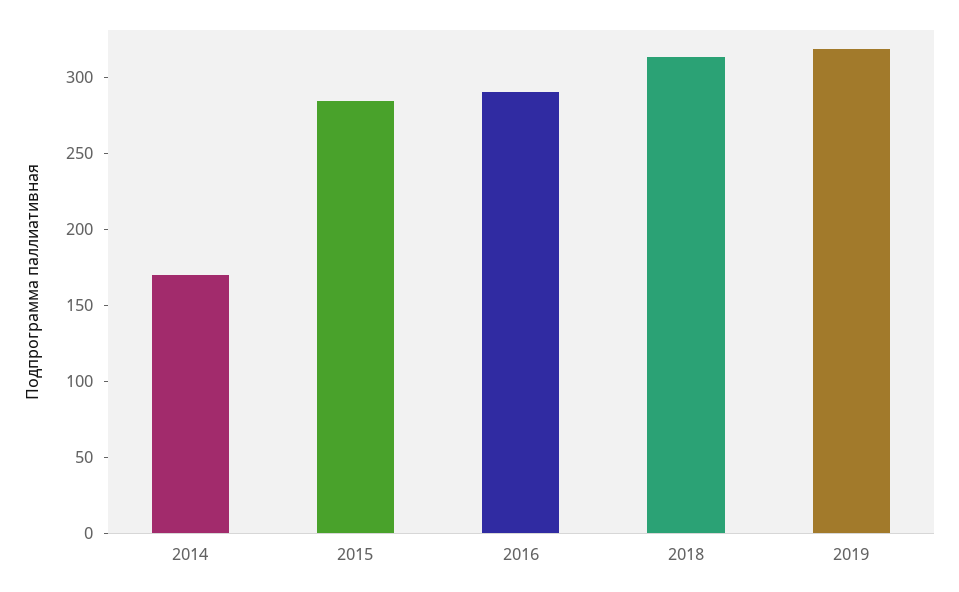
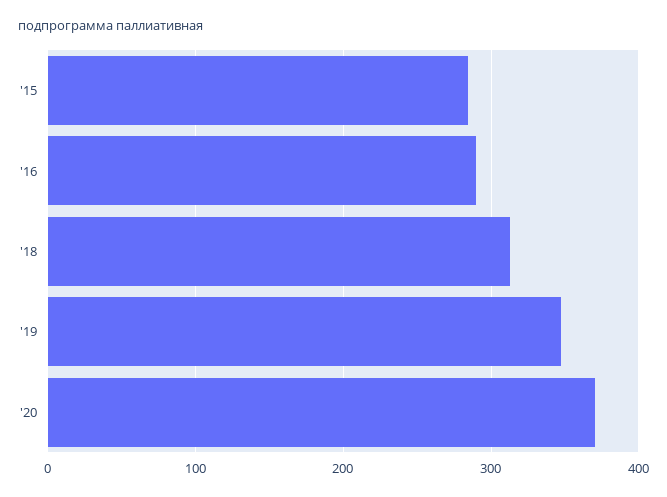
2014: 170 -> none
2019: 320 -> 350
'20: none -> 370

